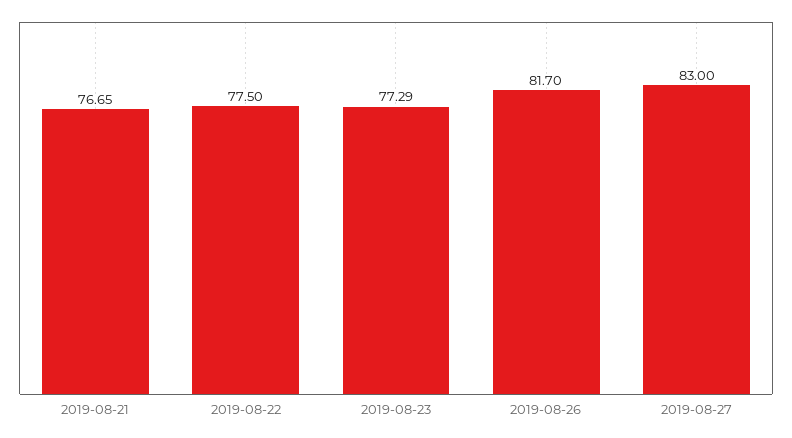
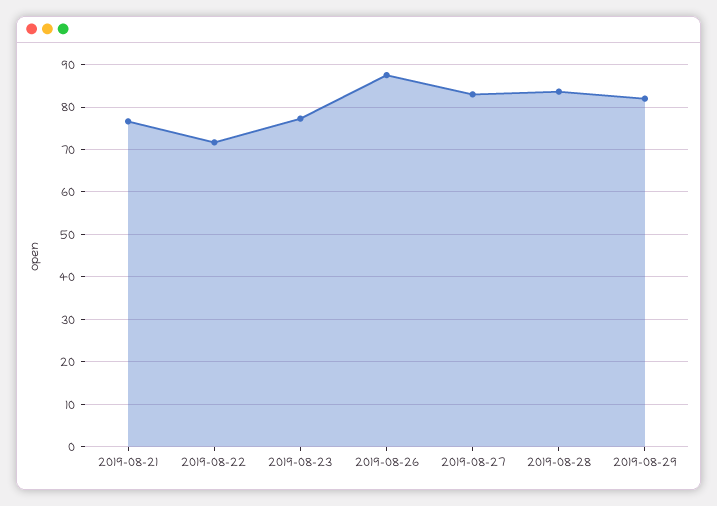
2019-08-22: 77.5 -> 72
2019-08-26: 81.7 -> 88
2019-08-28: none -> 84
2019-08-29: none -> 82

